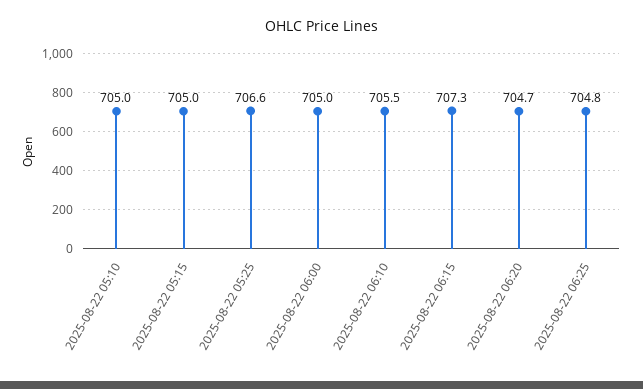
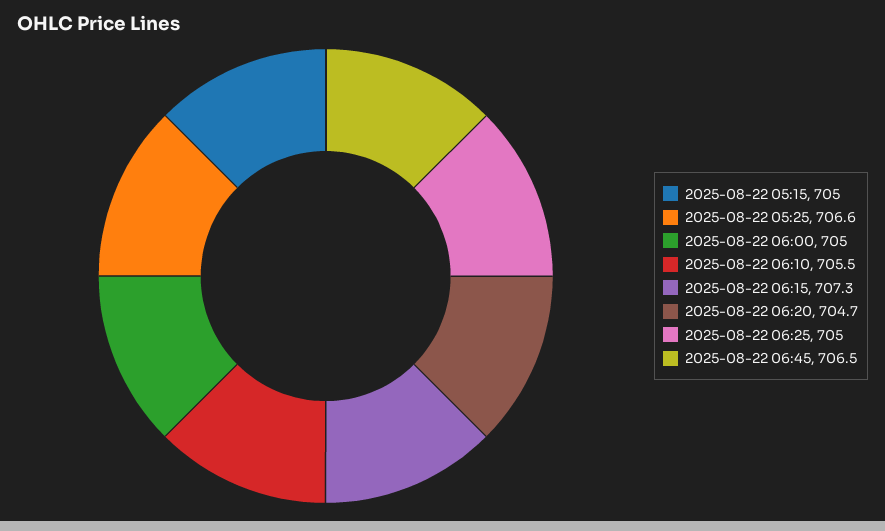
2025-08-22 05:10: 705 -> none
2025-08-22 06:25: 704.8 -> 705
2025-08-22 06:45: none -> 706.5

